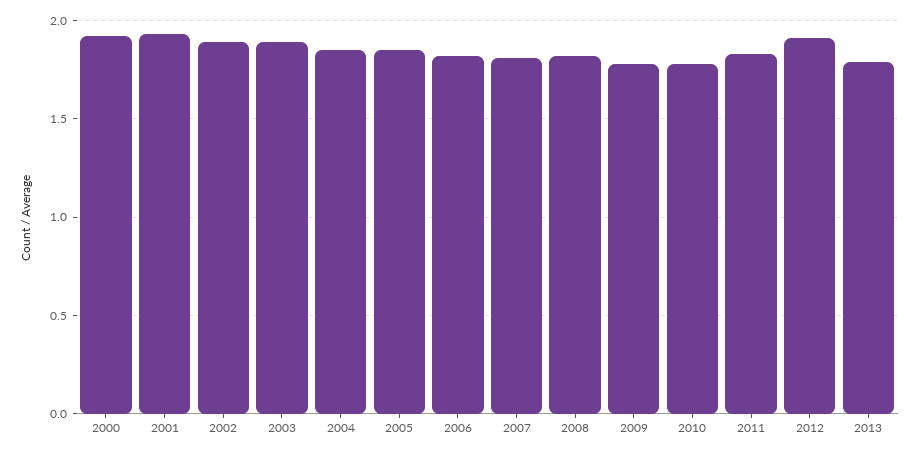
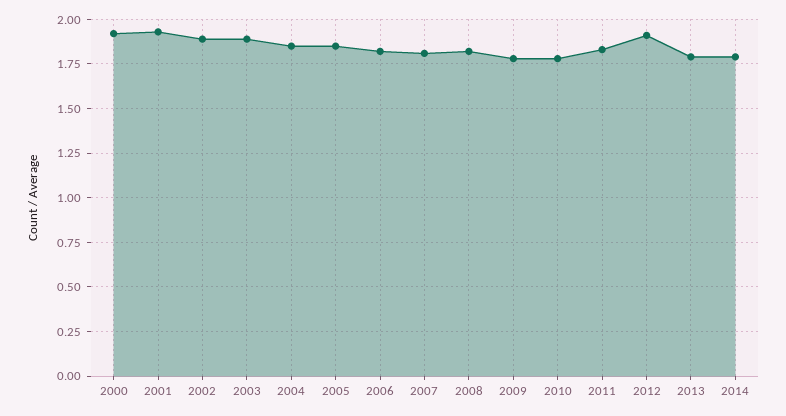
2014: none -> 1.8

